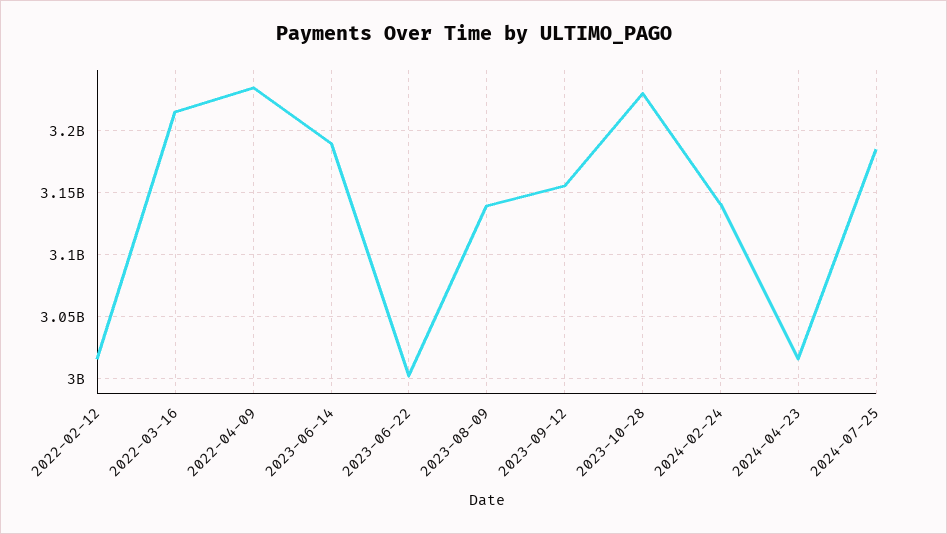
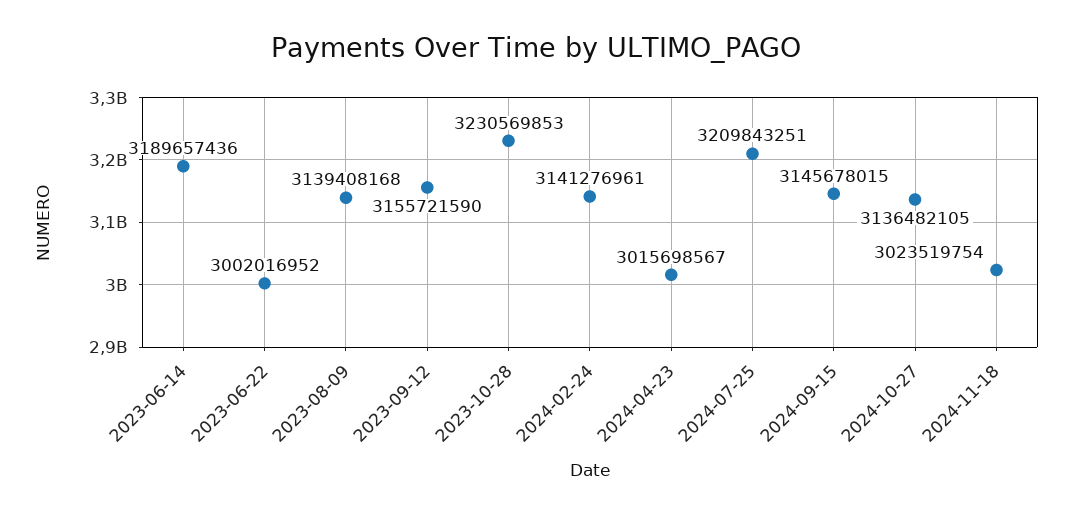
2022-02-12: 3015000000 -> none
2022-03-16: 3215000000 -> none
2022-04-09: 3235000000 -> none
2024-07-25: 3185000000 -> 3209843251
2024-09-15: none -> 3145678015
2024-10-27: none -> 3136482105
2024-11-18: none -> 3023519754

